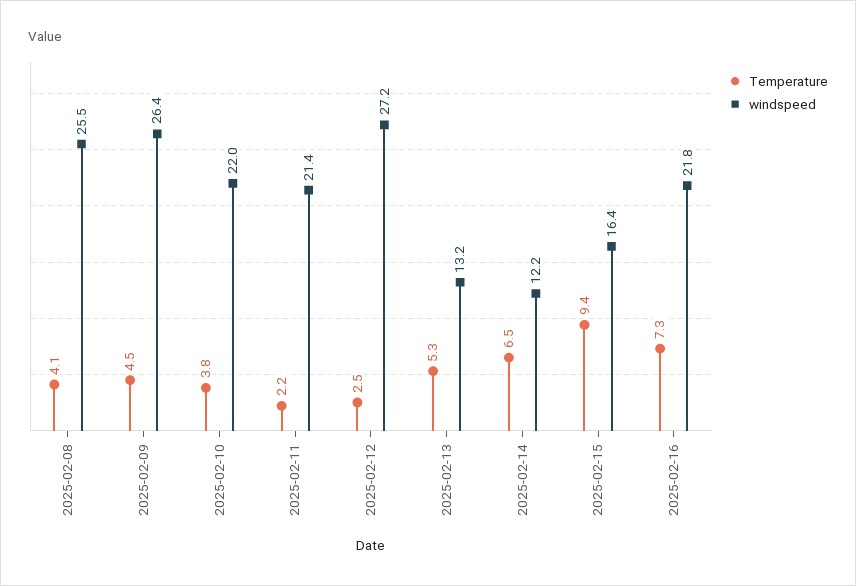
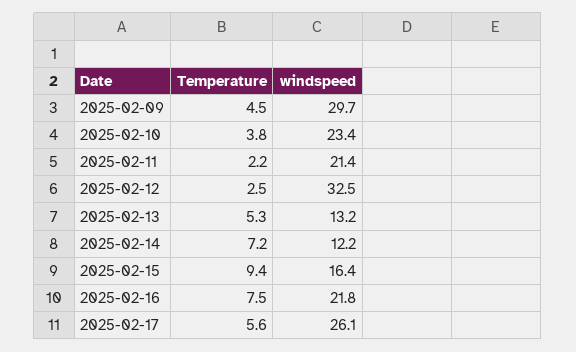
Temperature, 2025-02-08: 4.1 -> none
windspeed, 2025-02-08: 25.5 -> none
windspeed, 2025-02-09: 26.4 -> 29.7
windspeed, 2025-02-10: 22 -> 23.4
windspeed, 2025-02-12: 27.2 -> 32.5
Temperature, 2025-02-14: 6.5 -> 7.2
Temperature, 2025-02-16: 7.3 -> 7.5
Temperature, 2025-02-17: none -> 5.6
windspeed, 2025-02-17: none -> 26.1

